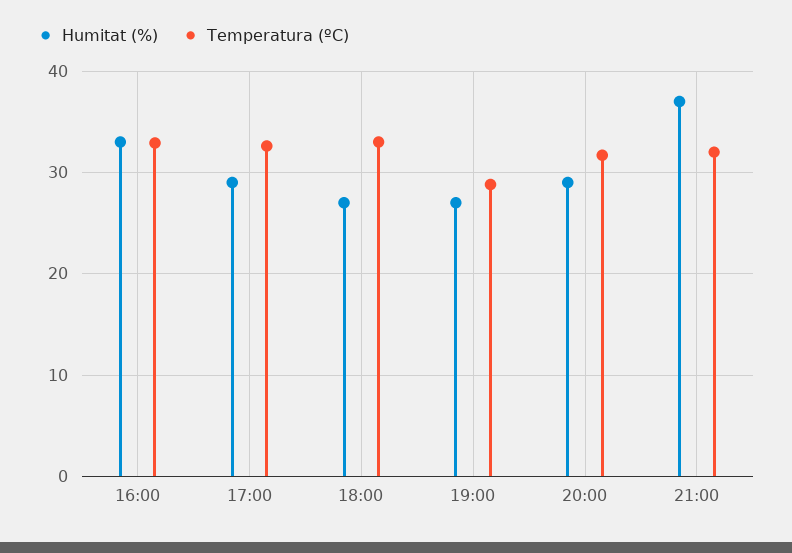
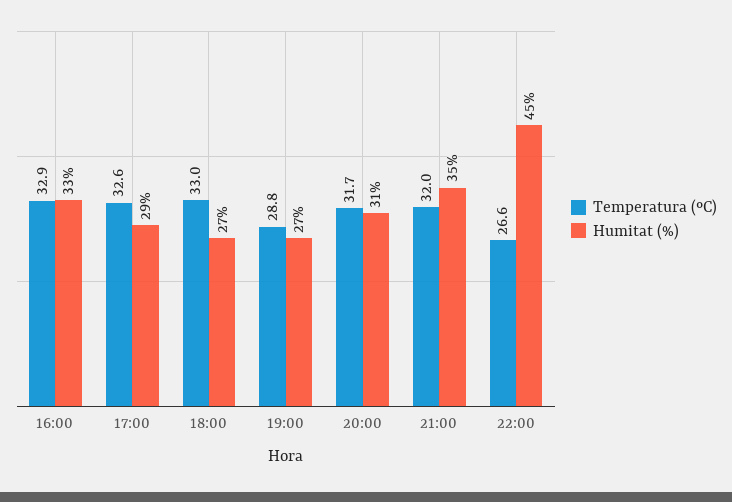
Humitat (%), 20:00: 29 -> 31
Humitat (%), 21:00: 37 -> 35
Temperatura (ºC), 22:00: none -> 26.6
Humitat (%), 22:00: none -> 45

